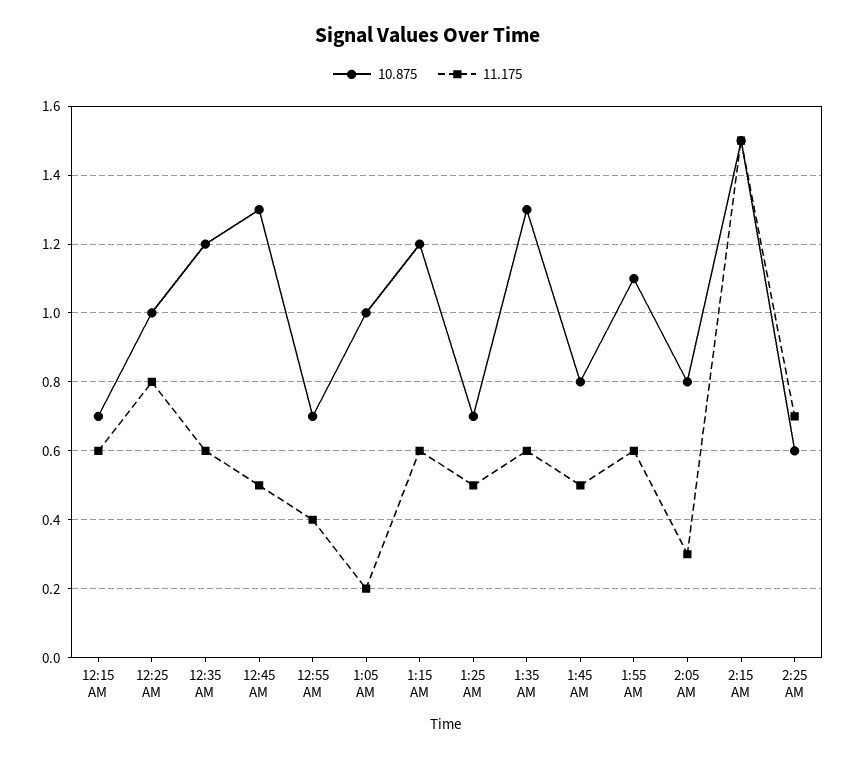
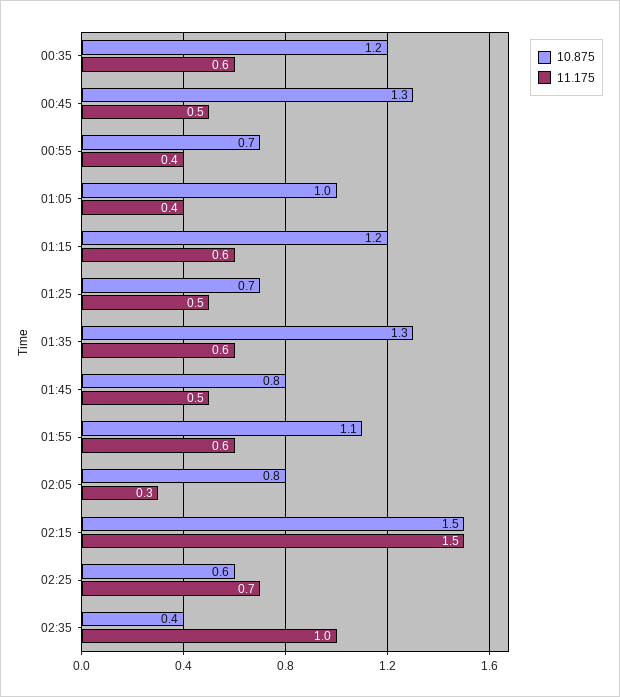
10.875, 12:15 AM: 0.7 -> none
11.175, 12:15 AM: 0.6 -> none
10.875, 12:25 AM: 1 -> none
11.175, 12:25 AM: 0.8 -> none
11.175, 1:05 AM: 0.2 -> 0.4
10.875, 02:35: none -> 0.4
11.175, 02:35: none -> 1

